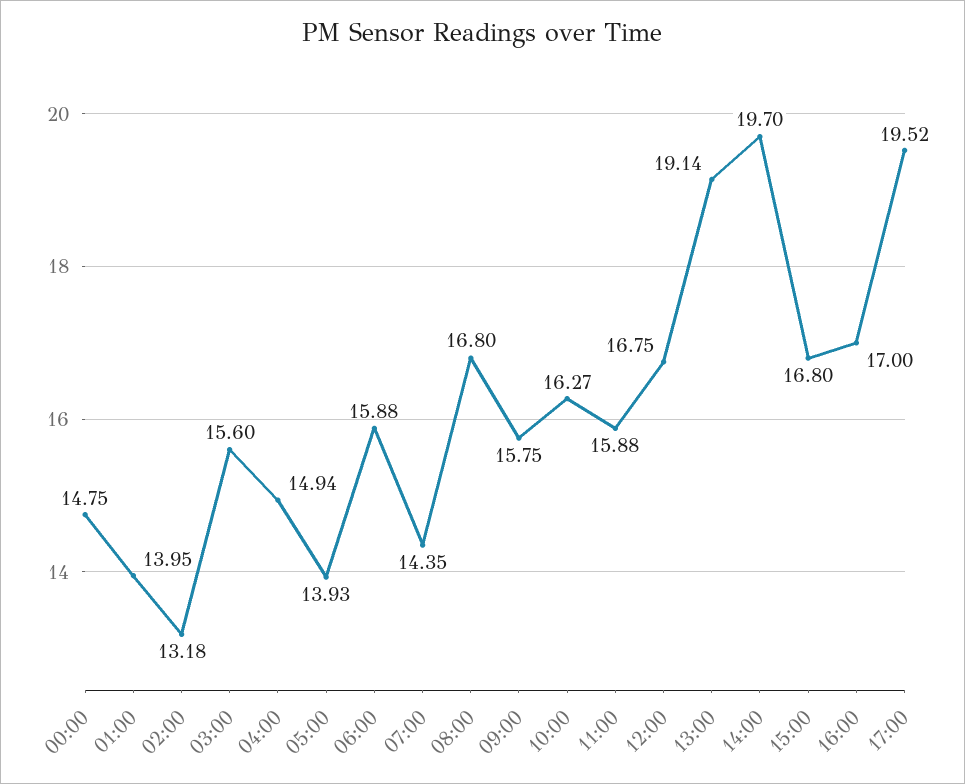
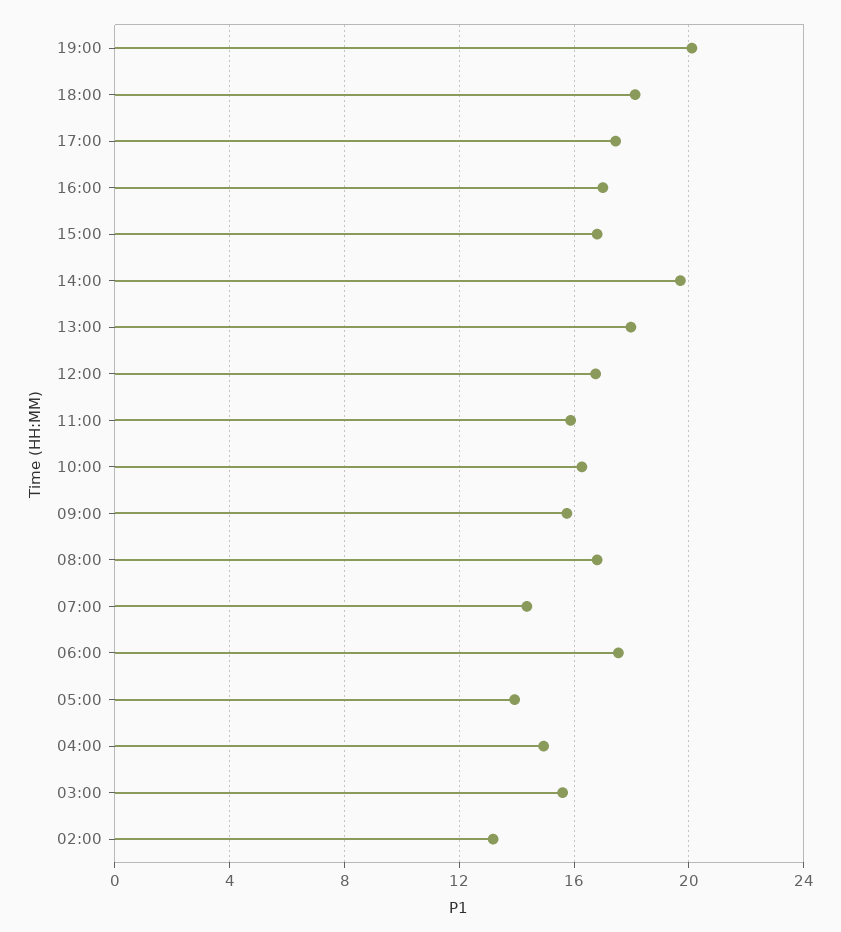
00:00: 14.75 -> none
01:00: 13.95 -> none
06:00: 15.88 -> 17.5
13:00: 19.14 -> 18
17:00: 19.52 -> 17.5
19:00: none -> 20
18:00: none -> 18

